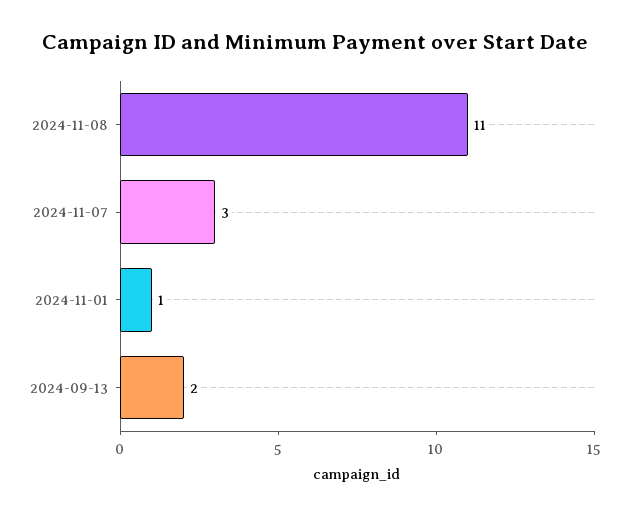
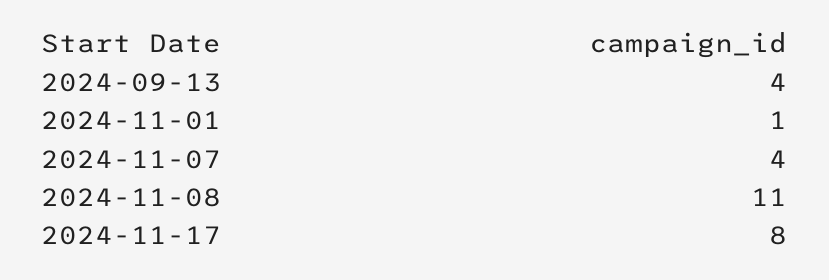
2024-11-07: 3 -> 4
2024-09-13: 2 -> 4
2024-11-17: none -> 8

